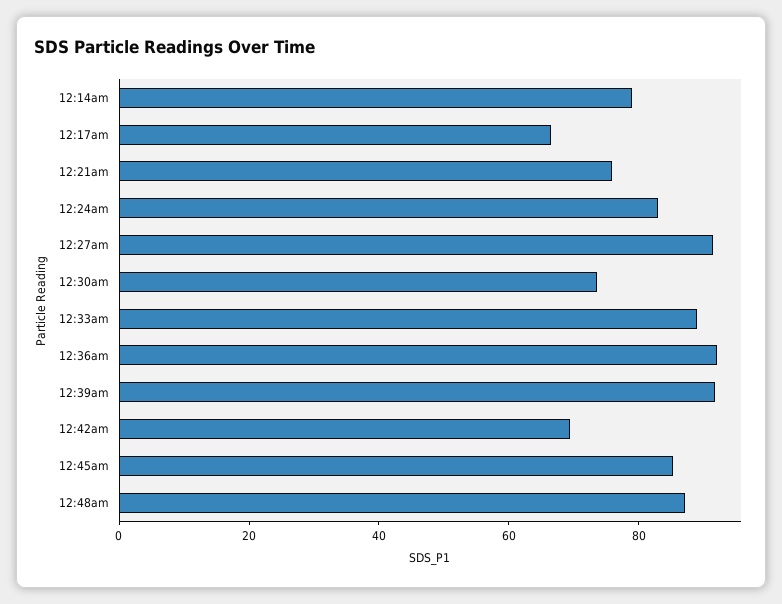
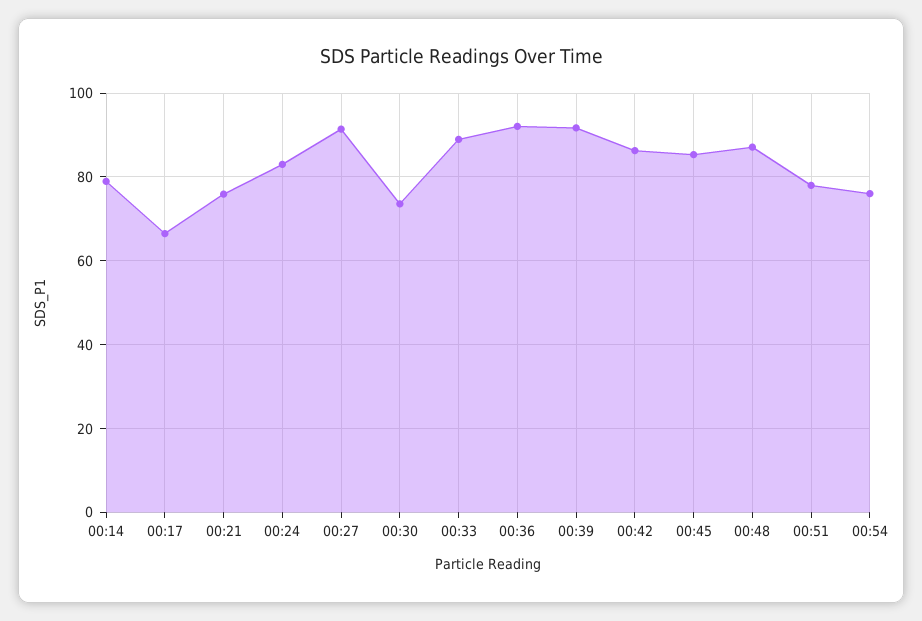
12:42am: 70 -> 86
00:51: none -> 78
00:54: none -> 76

